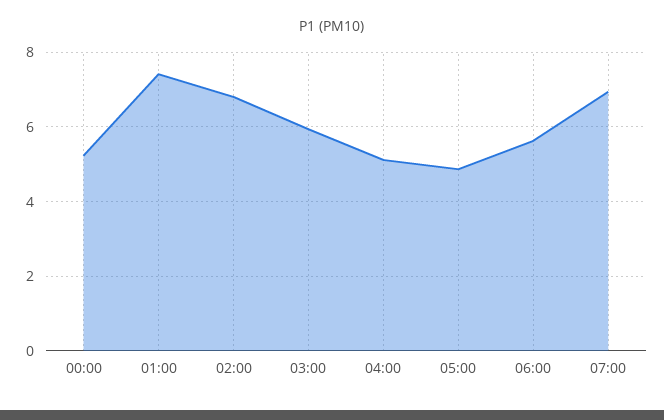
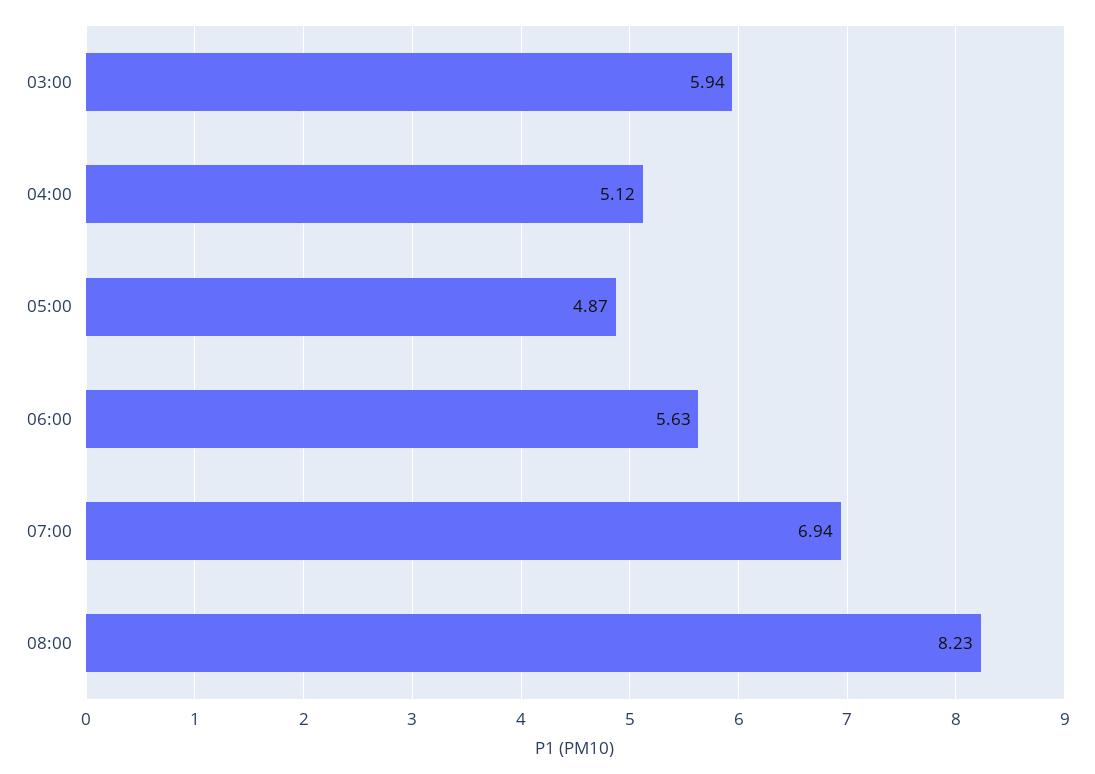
00:00: 5.2 -> none
01:00: 7.4 -> none
02:00: 6.8 -> none
08:00: none -> 8.23

